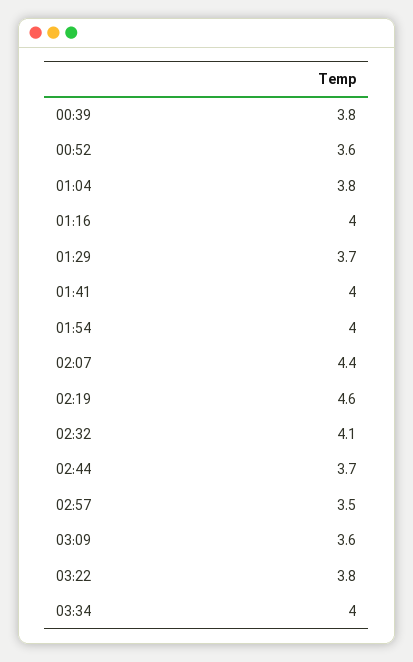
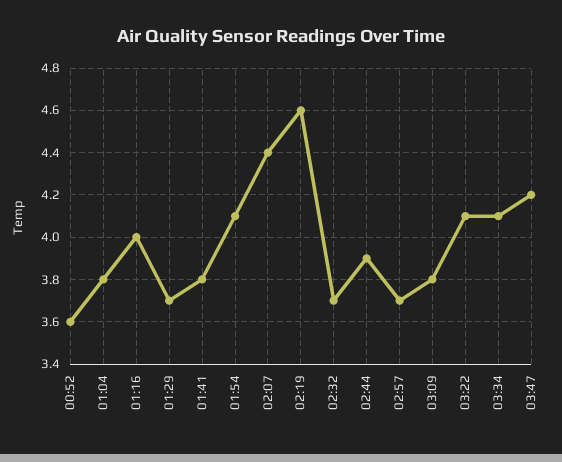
00:39: 3.8 -> none
01:41: 4 -> 3.8
01:54: 4 -> 4.1
02:32: 4.1 -> 3.7
02:44: 3.7 -> 3.9
02:57: 3.5 -> 3.7
03:09: 3.6 -> 3.8
03:22: 3.8 -> 4.1
03:34: 4 -> 4.1
03:47: none -> 4.2

